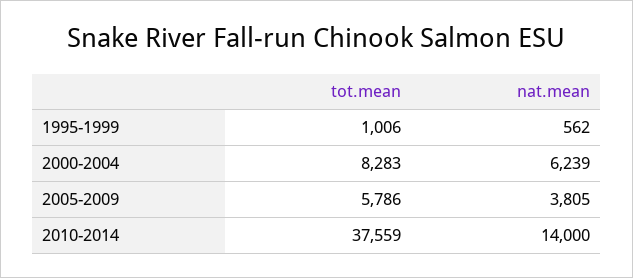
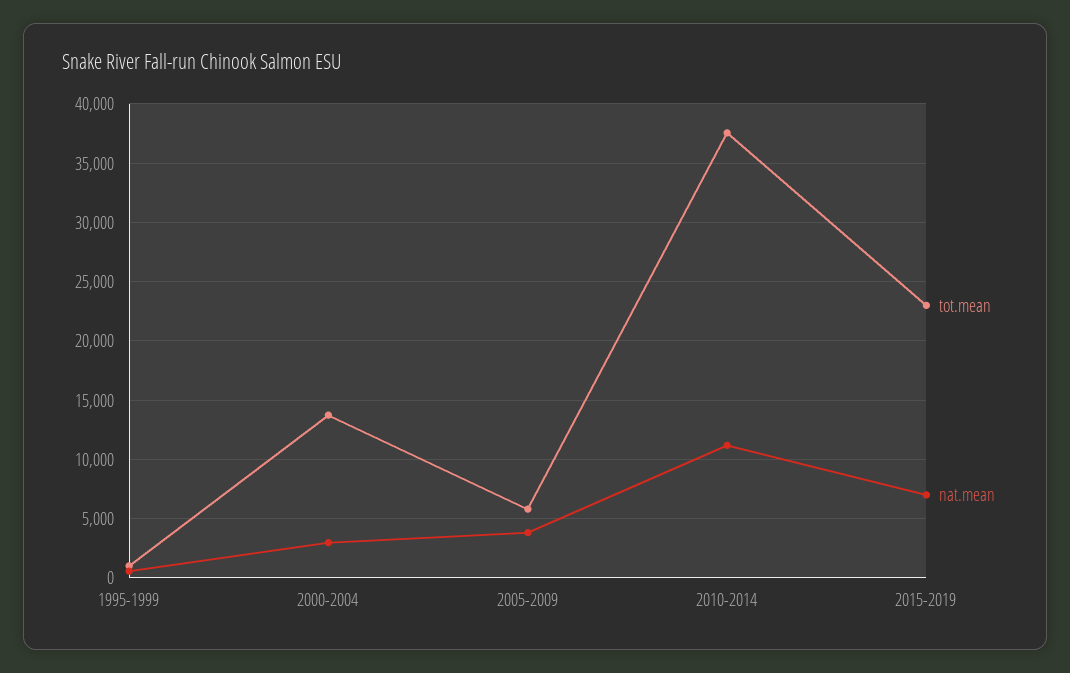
tot.mean, 2000-2004: 8283 -> 14000
nat.mean, 2000-2004: 6239 -> 3000
nat.mean, 2010-2014: 14000 -> 11000
tot.mean, 2015-2019: none -> 23000
nat.mean, 2015-2019: none -> 7000

